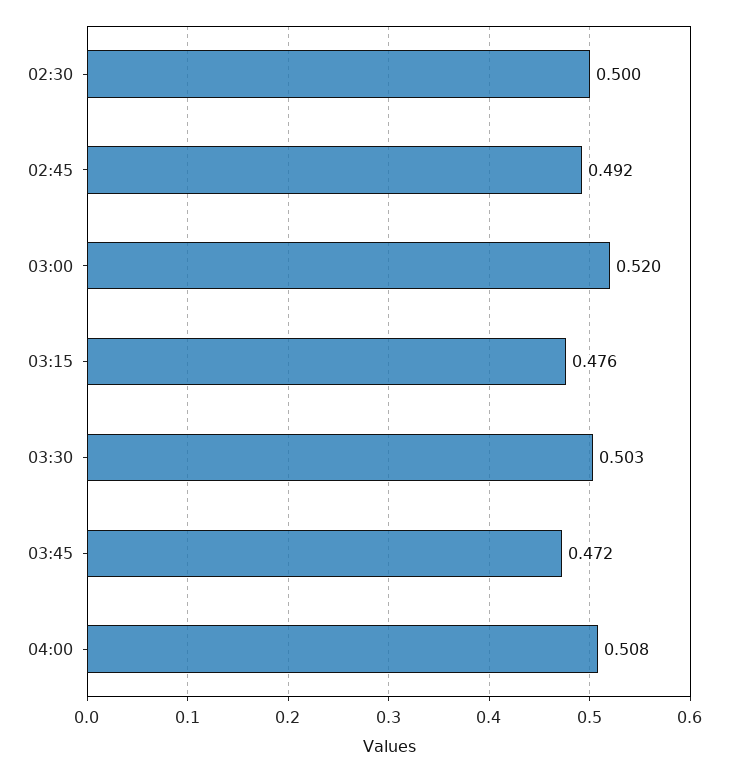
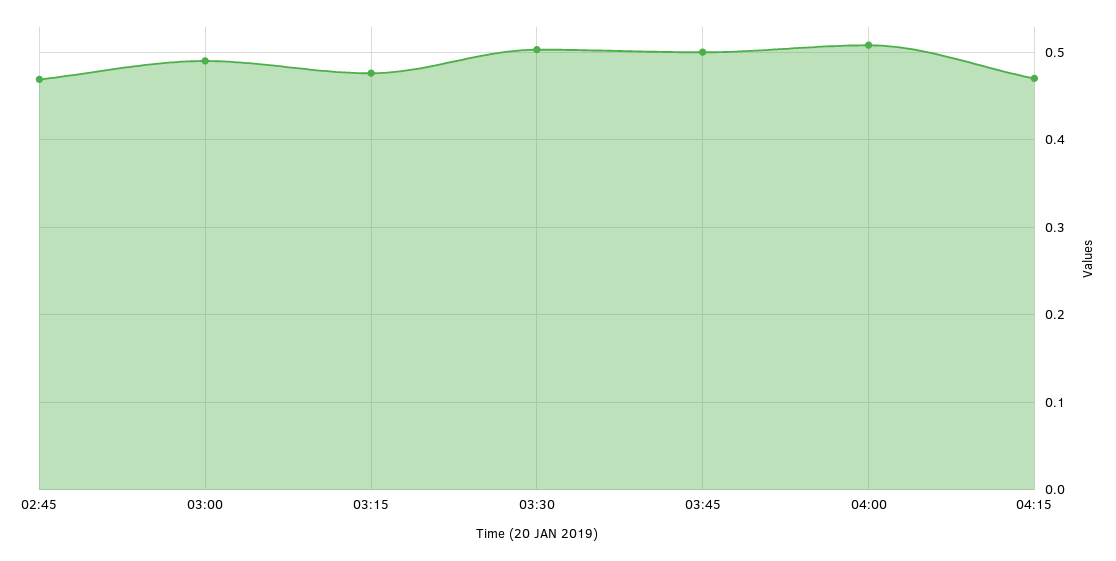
02:30: 0.5 -> none
02:45: 0.492 -> 0.47
03:00: 0.52 -> 0.49
03:45: 0.472 -> 0.5
04:15: none -> 0.47

